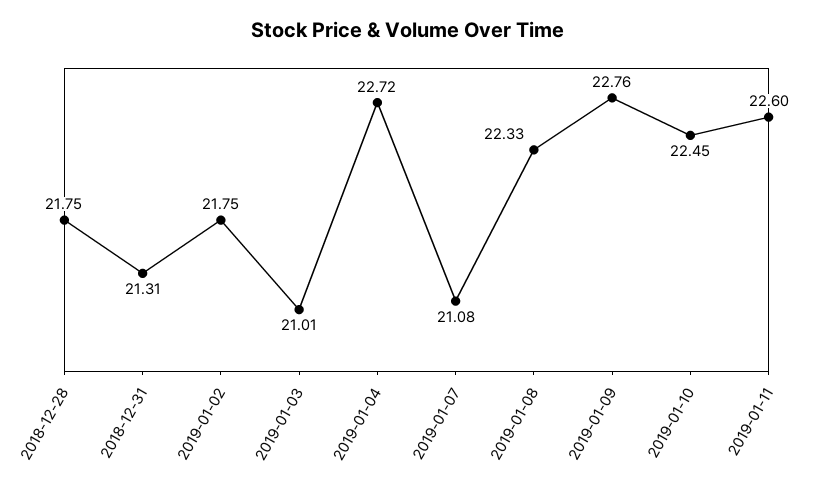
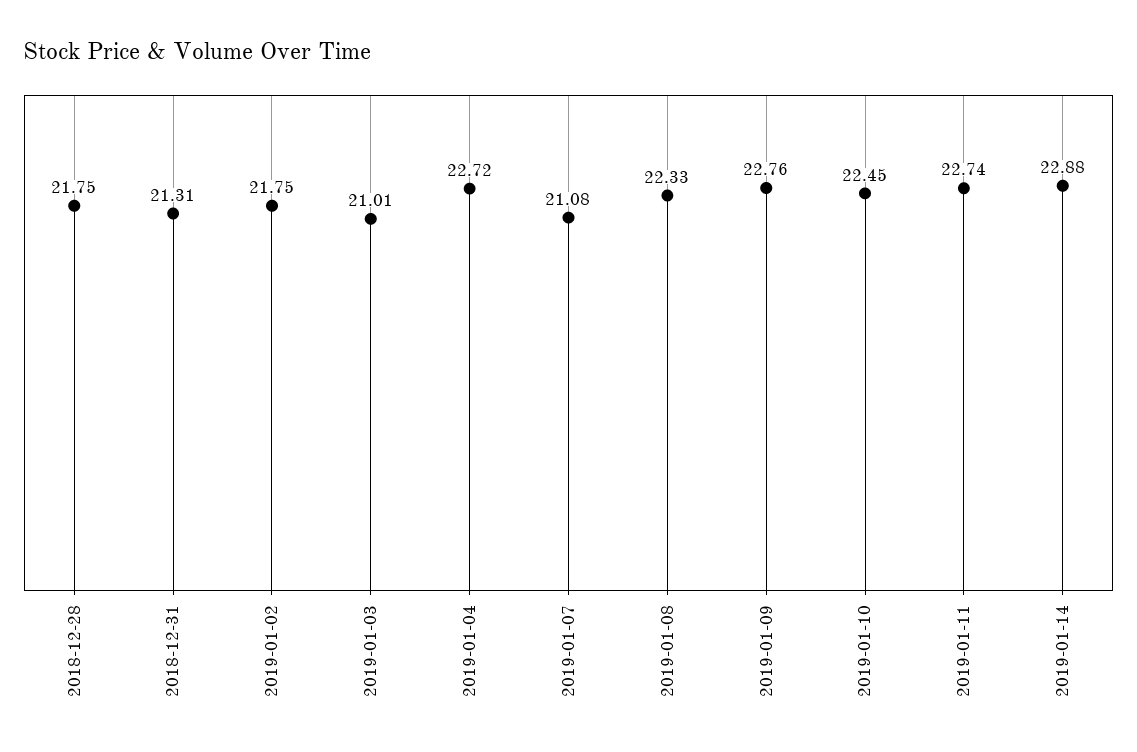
2019-01-11: 22.6 -> 22.74
2019-01-14: none -> 22.88

